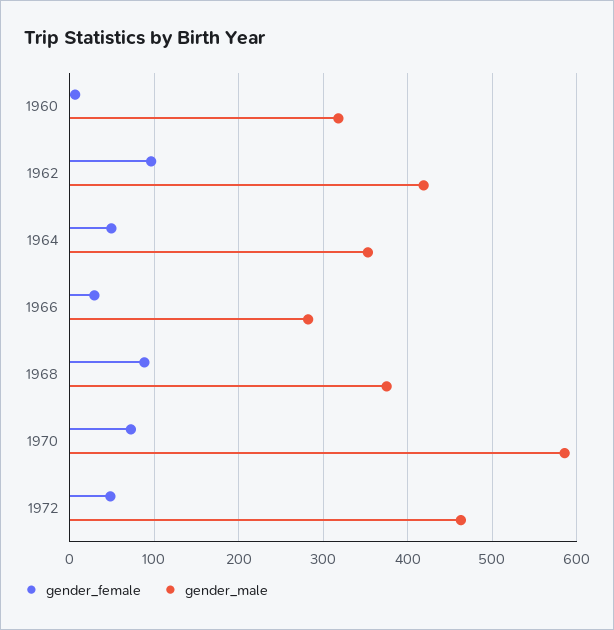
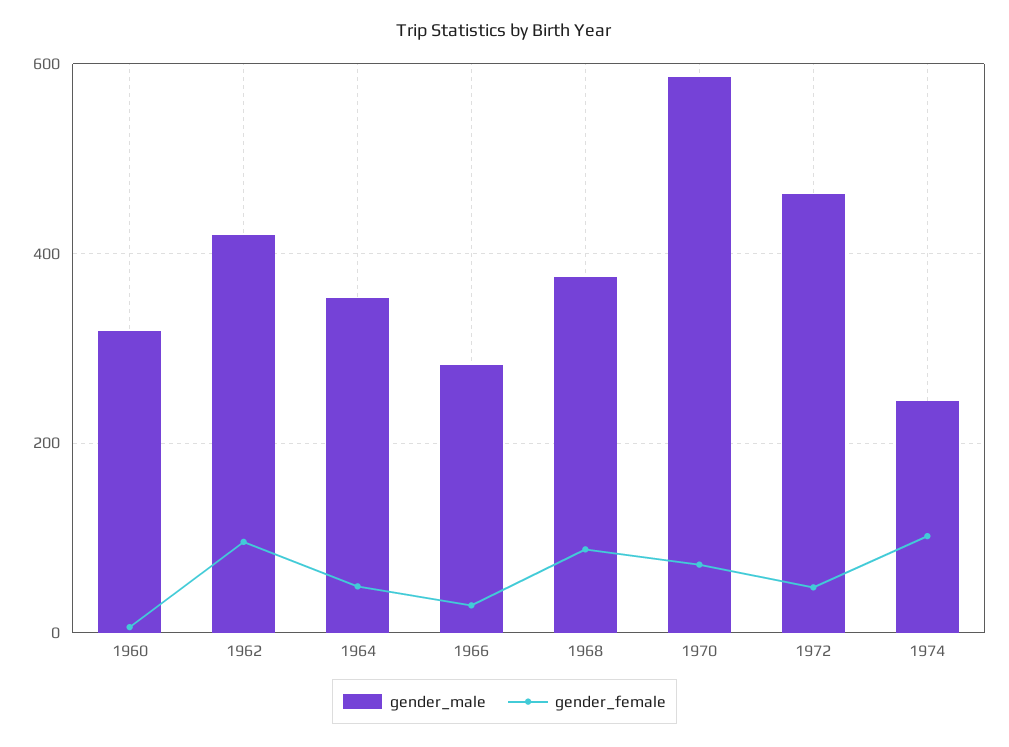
gender_male, 1974: none -> 240
gender_female, 1974: none -> 100

